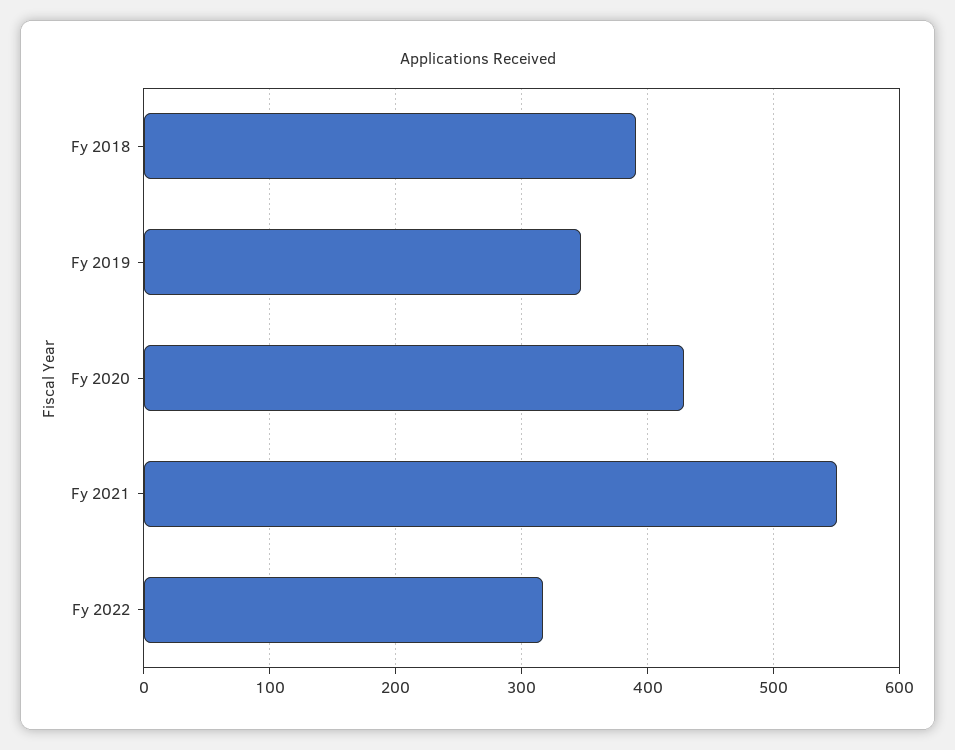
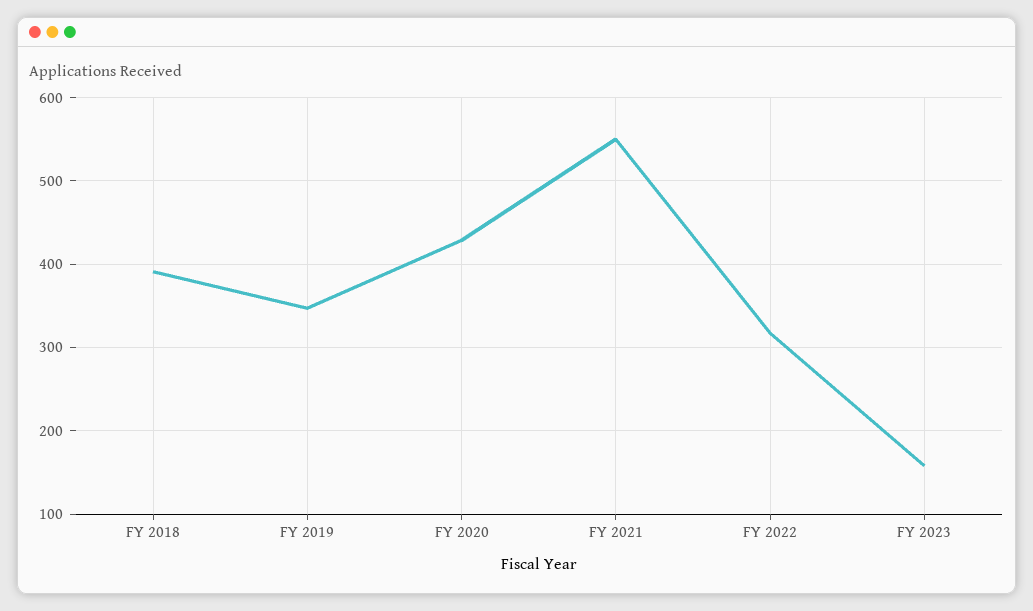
FY 2023: none -> 160

